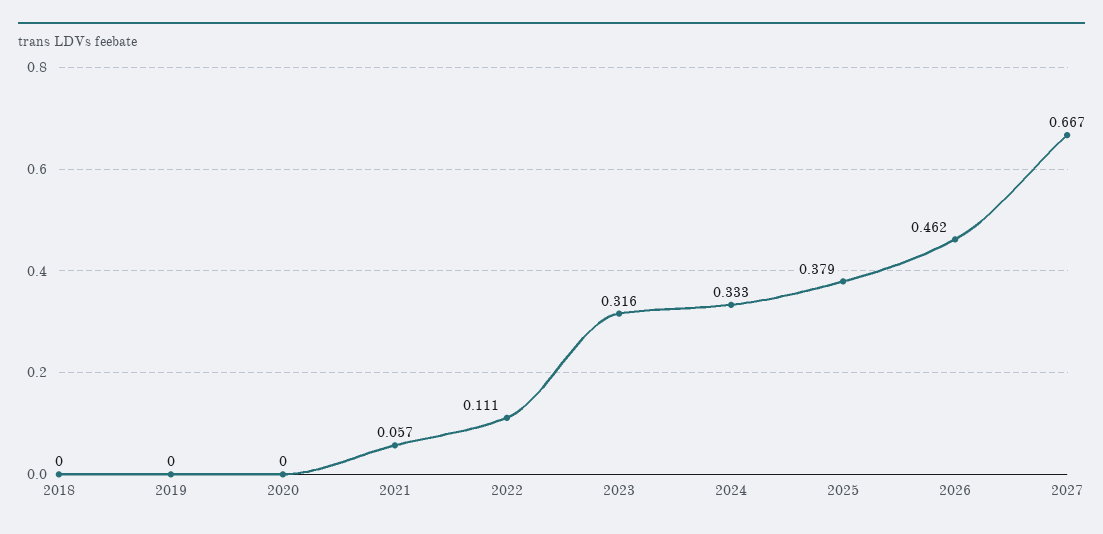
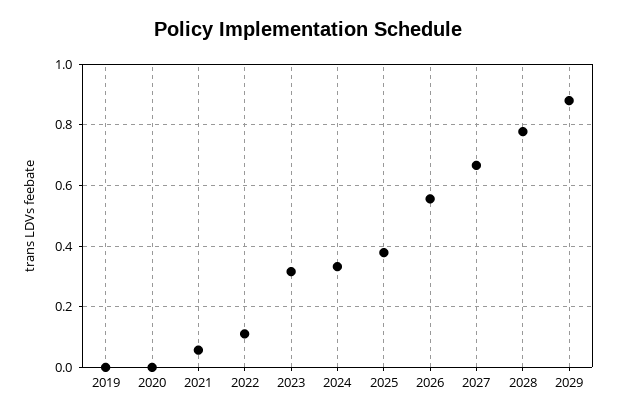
2018: 0 -> none
2026: 0.462 -> 0.56
2028: none -> 0.78
2029: none -> 0.88

